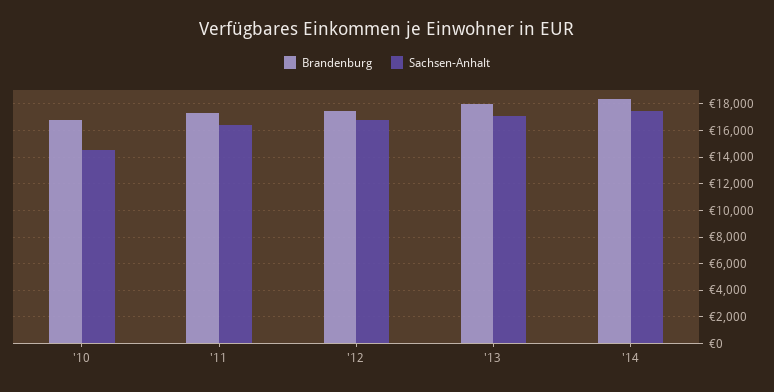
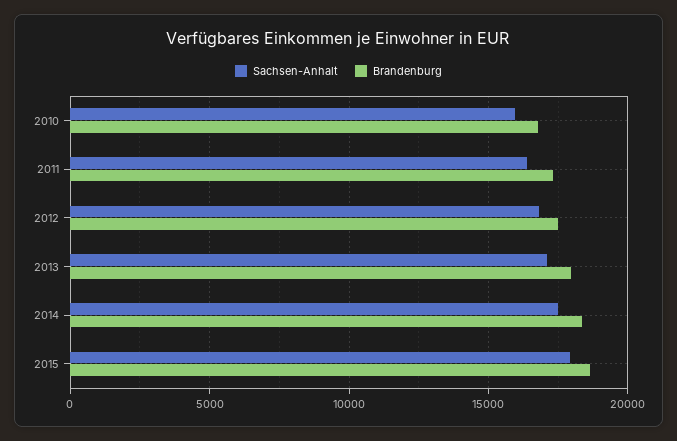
Sachsen-Anhalt, '10: 14500 -> 16000
Sachsen-Anhalt, 2015: none -> 18000
Brandenburg, 2015: none -> 18500

